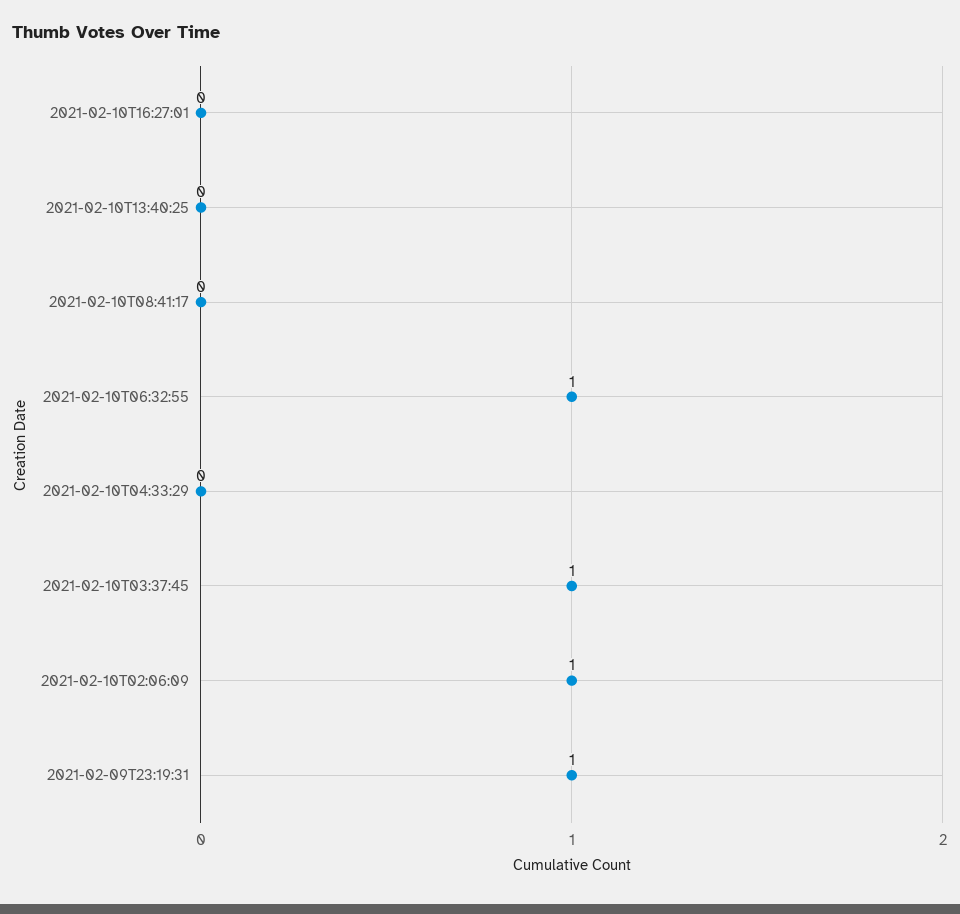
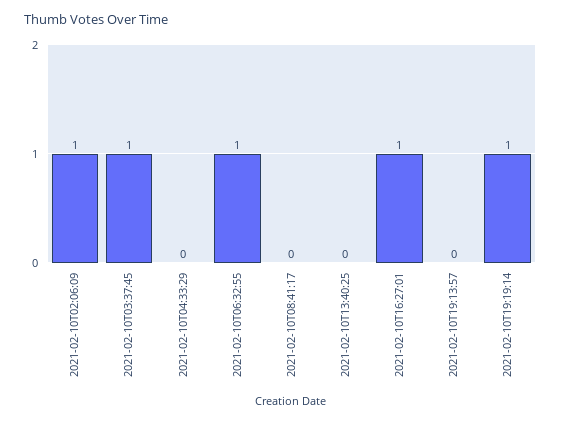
2021-02-10T16:27:01: 0 -> 1
2021-02-09T23:19:31: 1 -> none
2021-02-10T19:13:57: none -> 0
2021-02-10T19:19:14: none -> 1

